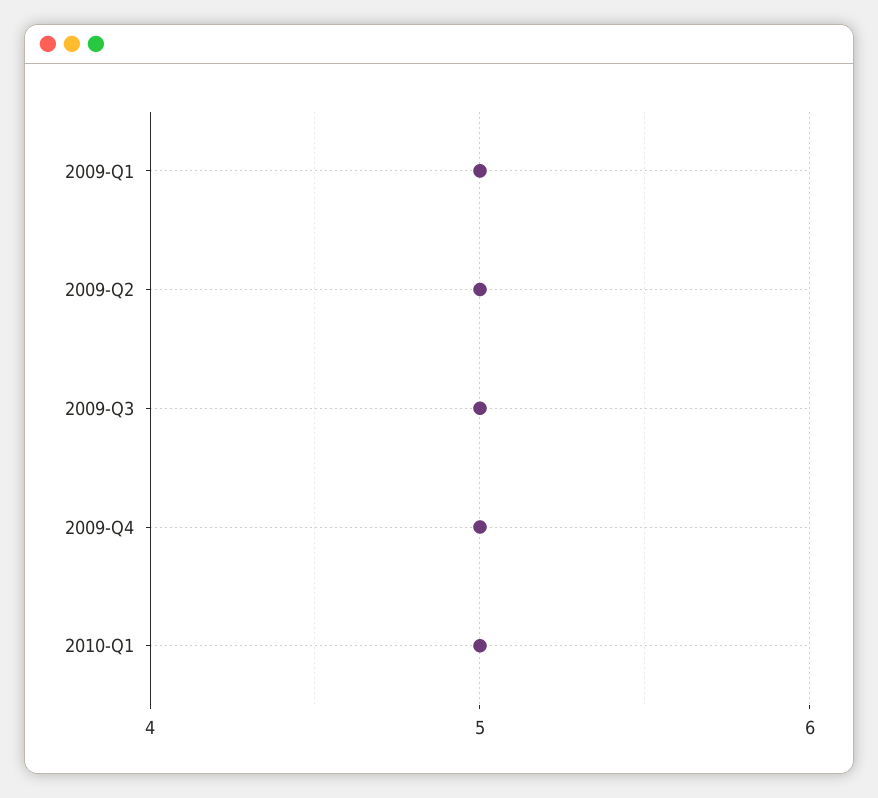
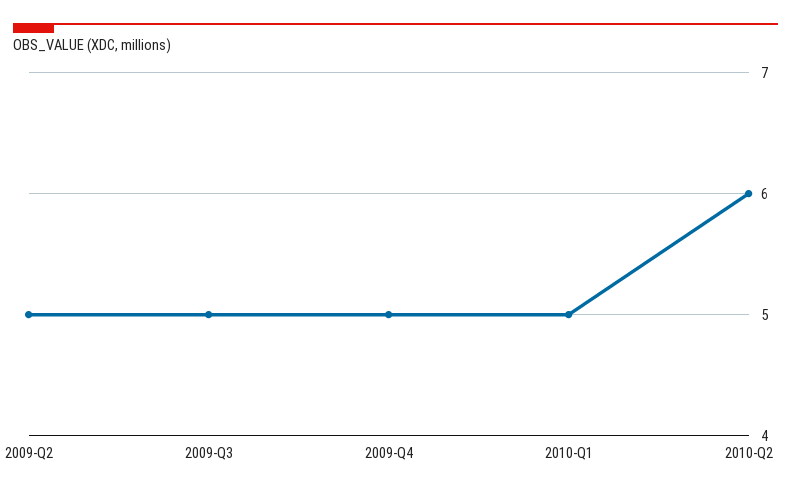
2009-Q1: 5 -> none
2010-Q2: none -> 6

